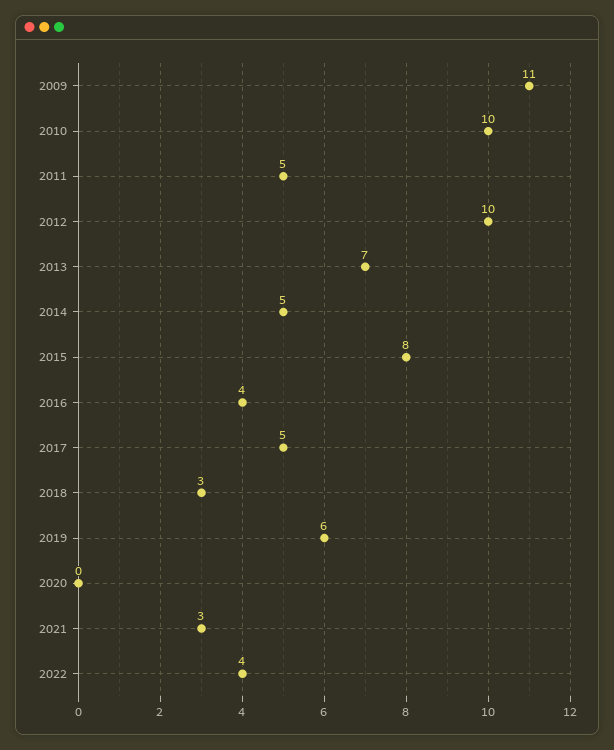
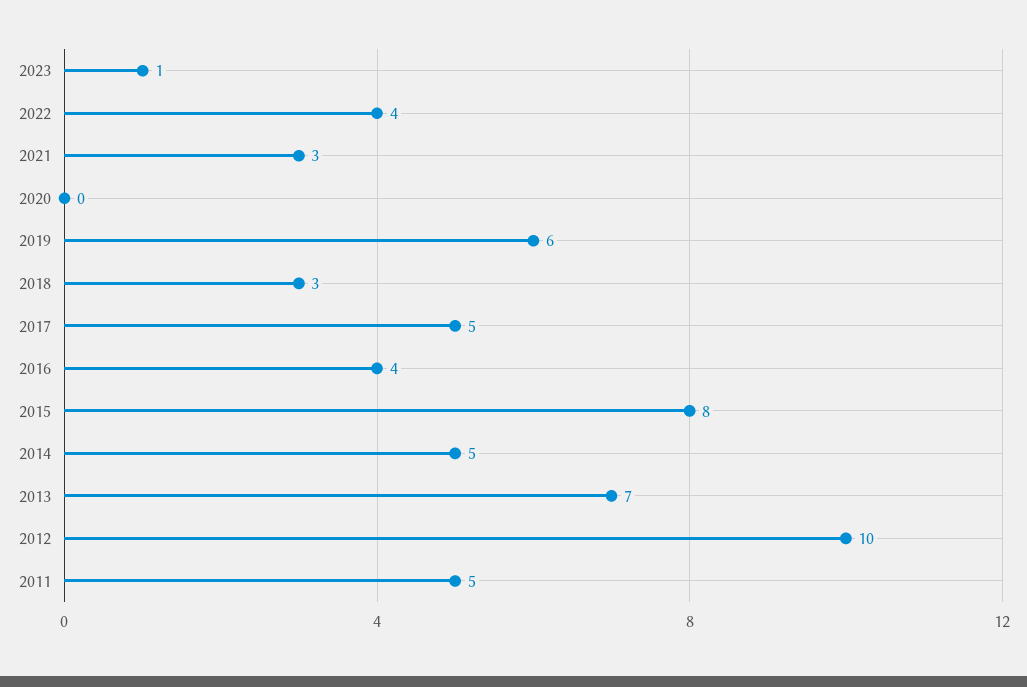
2009: 11 -> none
2010: 10 -> none
2023: none -> 1

